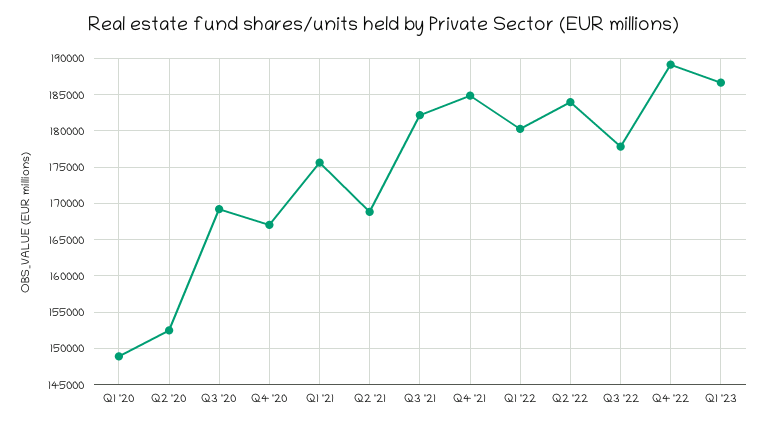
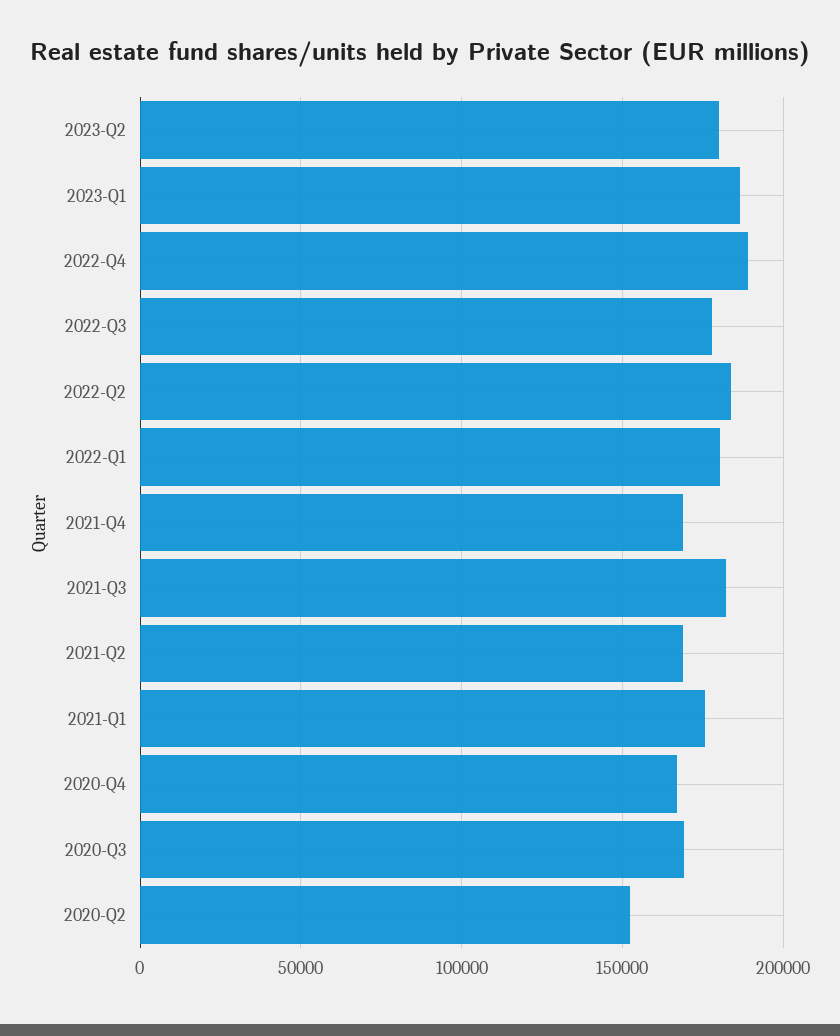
Q1 '20: 149000 -> none
Q4 '21: 185000 -> 170000
2023-Q2: none -> 180000

